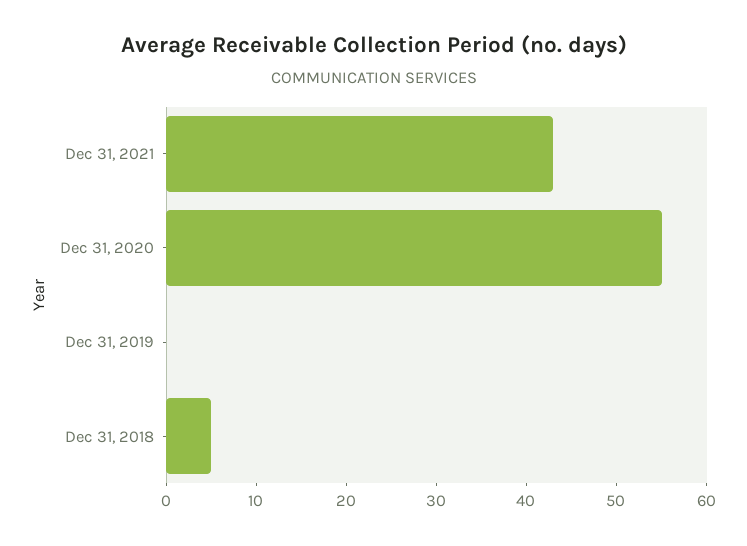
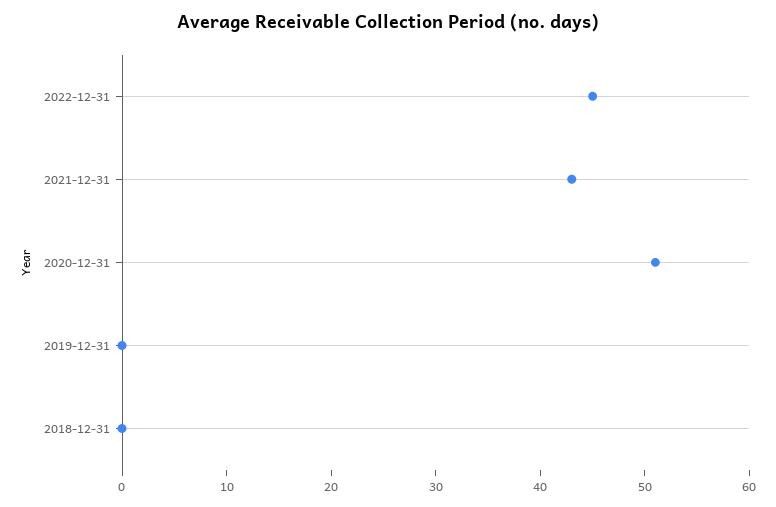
Dec 31, 2020: 55 -> 51
Dec 31, 2018: 5 -> 0
2022-12-31: none -> 45

